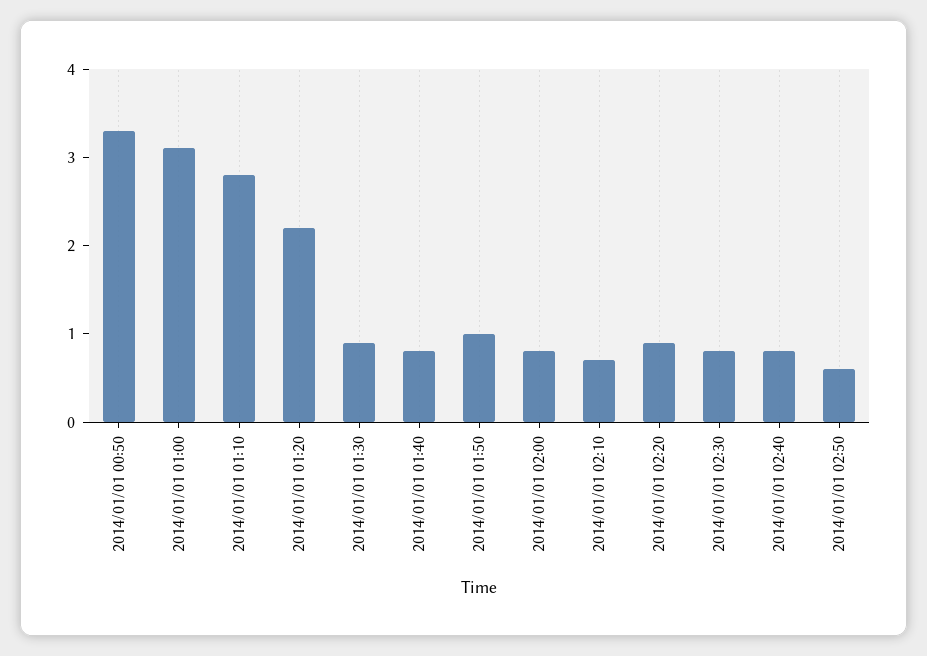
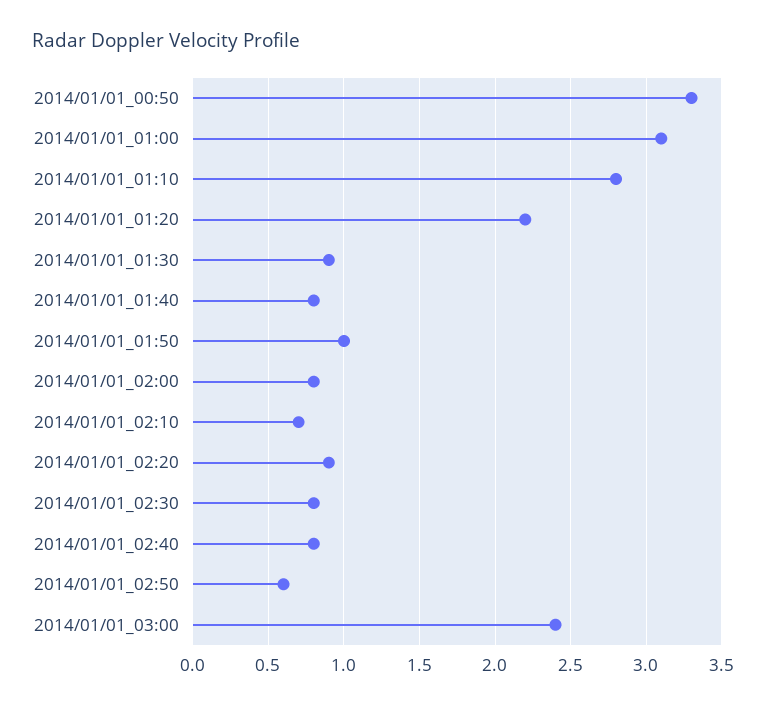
2014/01/01_03:00: none -> 2.4

